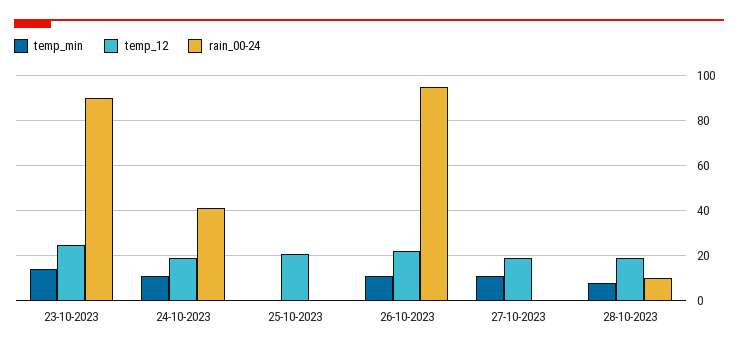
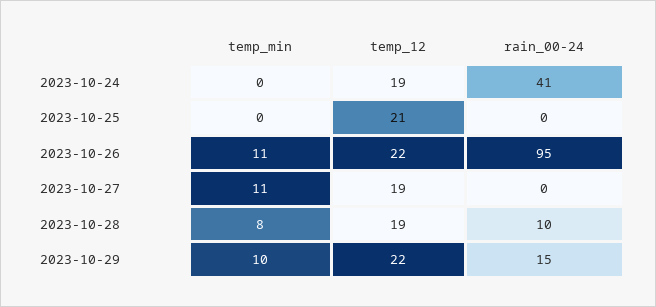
temp_min, 23-10-2023: 15 -> none
temp_12, 23-10-2023: 25 -> none
rain_00-24, 23-10-2023: 90 -> none
temp_min, 24-10-2023: 10 -> 0
temp_min, 2023-10-29: none -> 10
temp_12, 2023-10-29: none -> 22
rain_00-24, 2023-10-29: none -> 15

